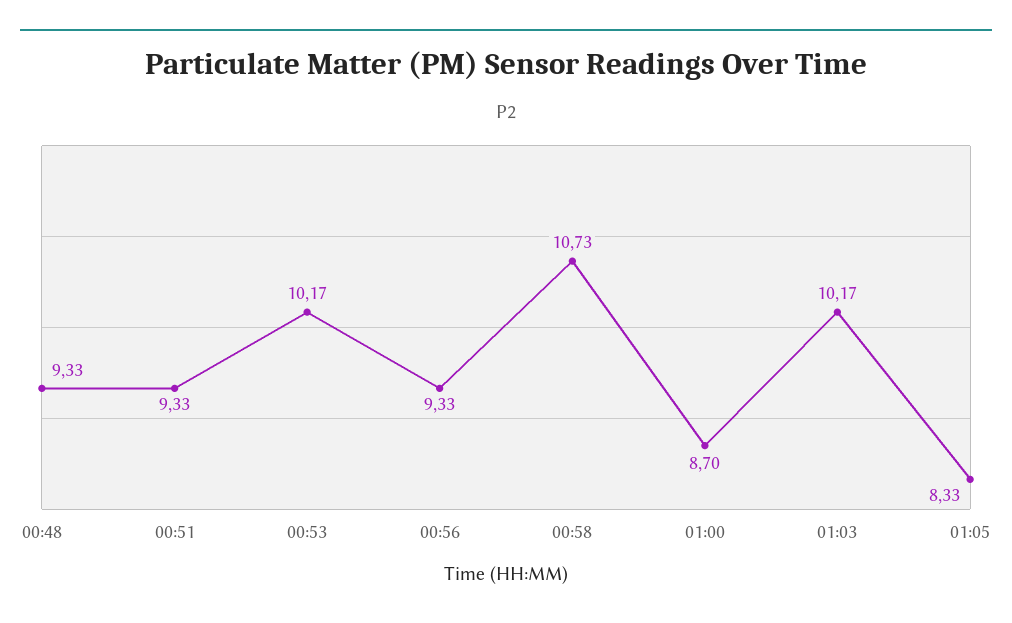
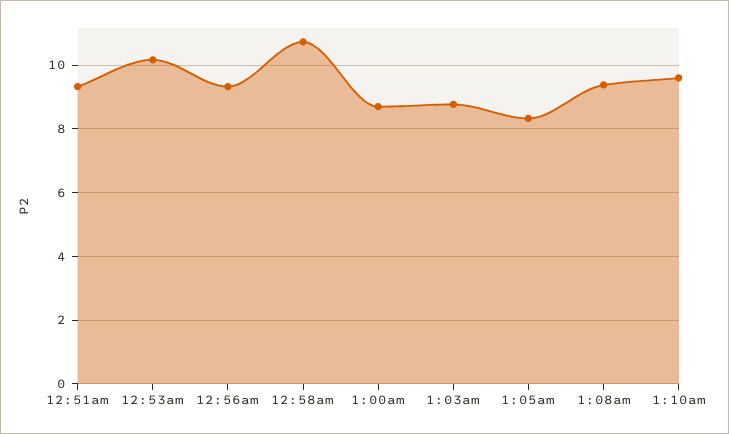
00:48: 9.33 -> none
01:03: 10.17 -> 8.8
1:08am: none -> 9.4
1:10am: none -> 9.6

